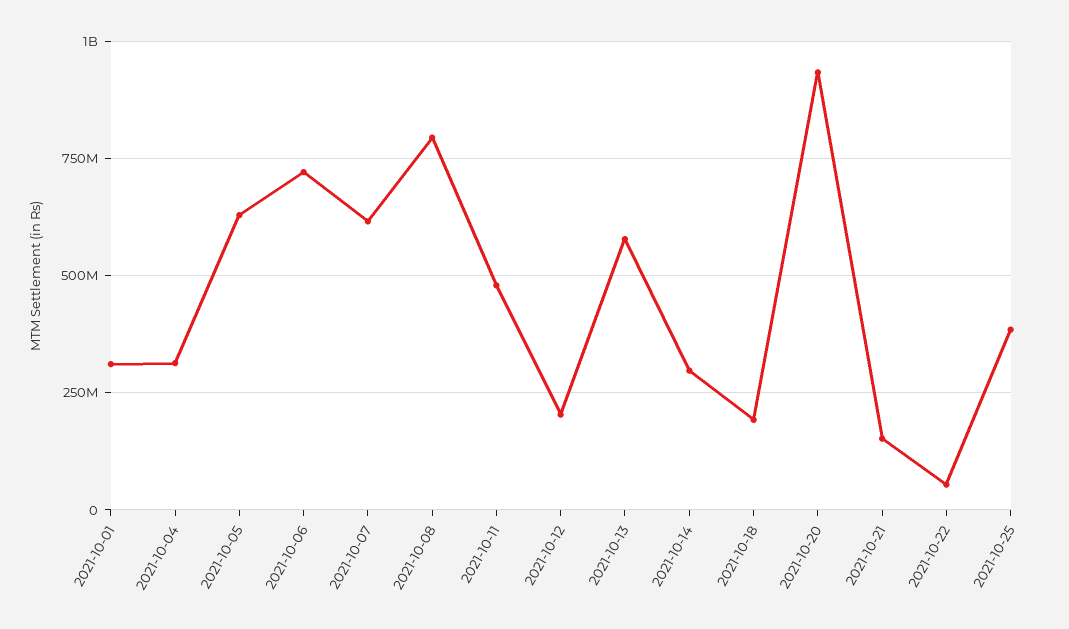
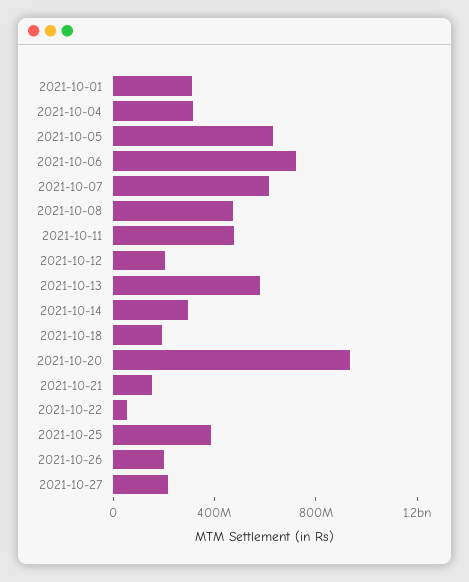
2021-10-08: 800000000 -> 500000000
2021-10-26: none -> 200000000
2021-10-27: none -> 200000000

